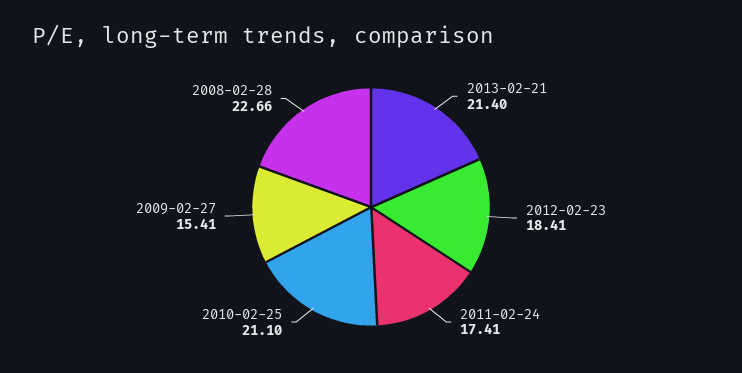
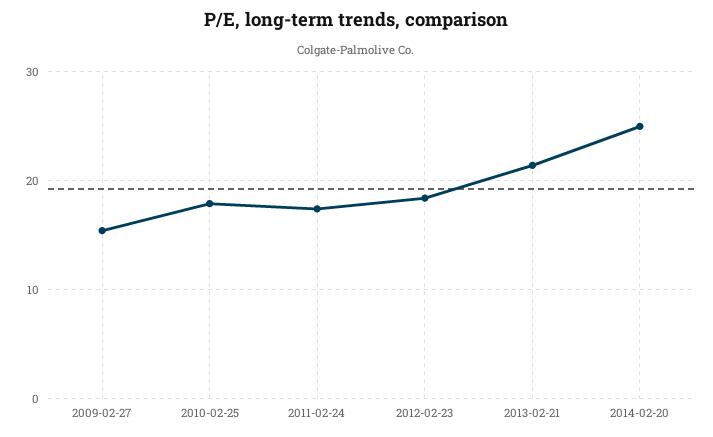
2010-02-25: 21.1 -> 18
2008-02-28: 22.66 -> none
2014-02-20: none -> 25

